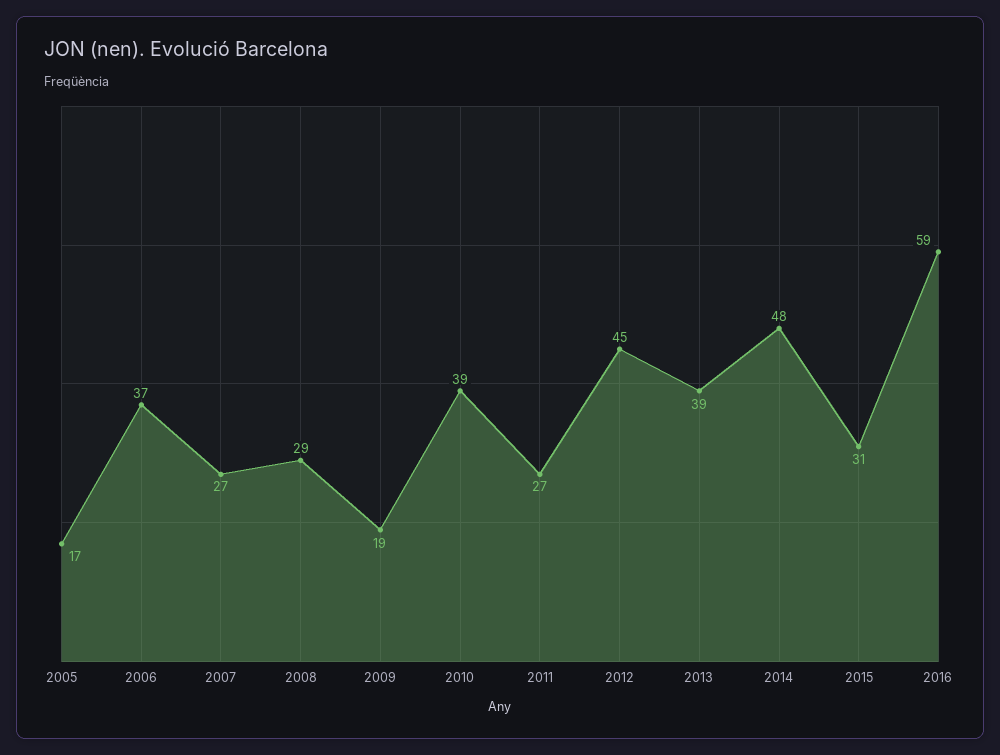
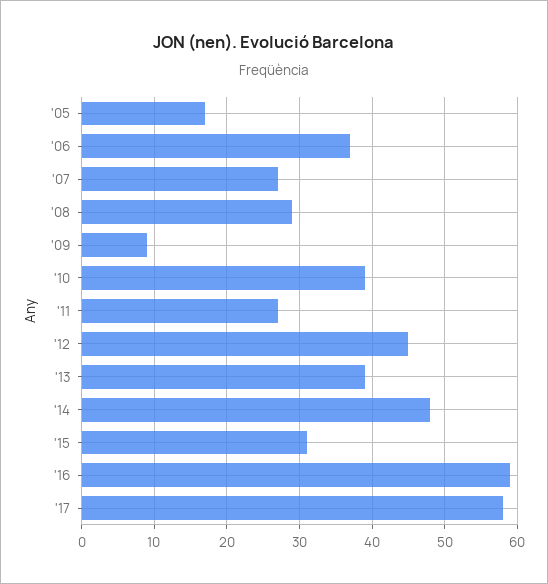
2009: 19 -> 9
'17: none -> 58

